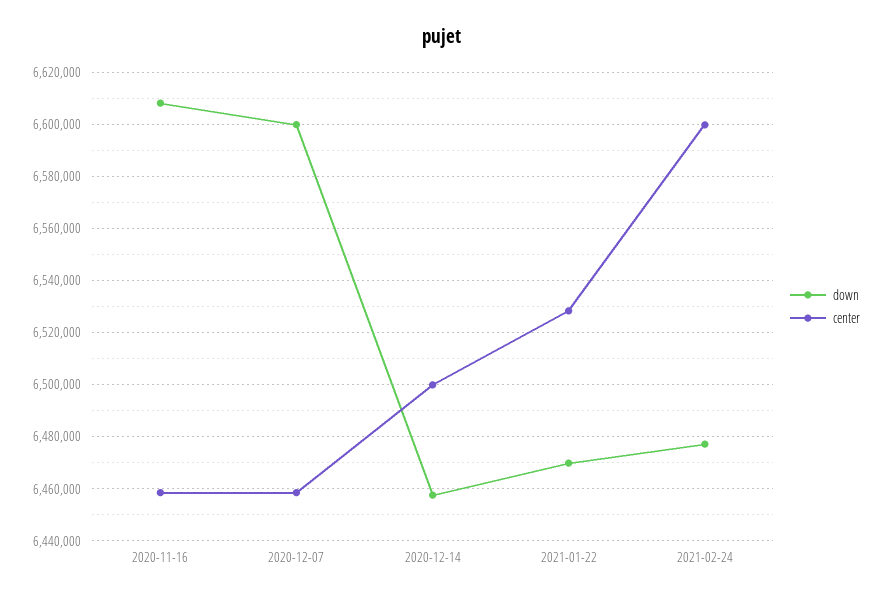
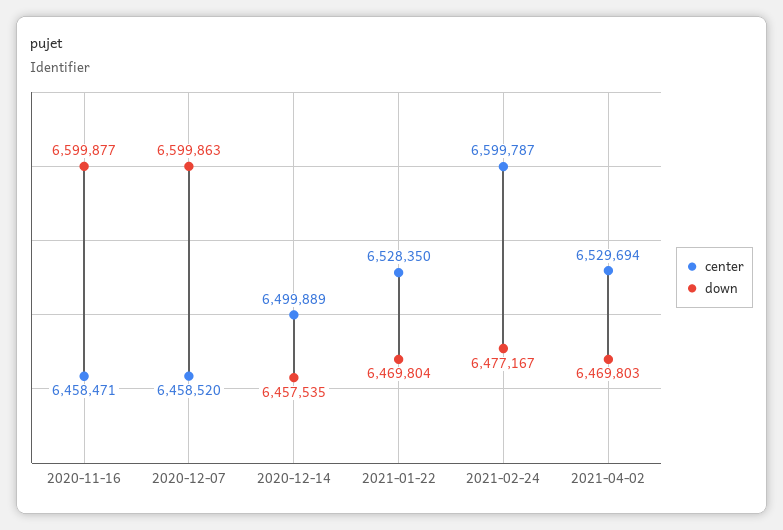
down, 2020-11-16: 6607500 -> 6599877
center, 2021-04-02: none -> 6529694
down, 2021-04-02: none -> 6469803

